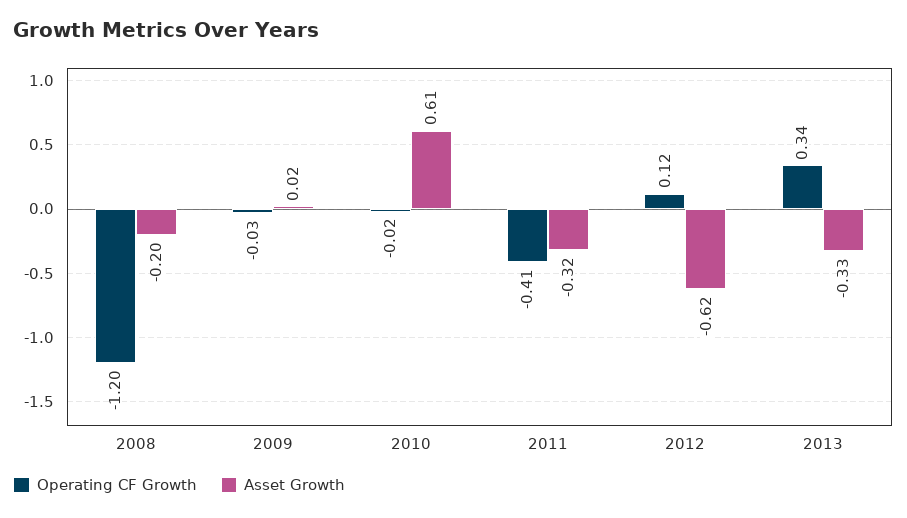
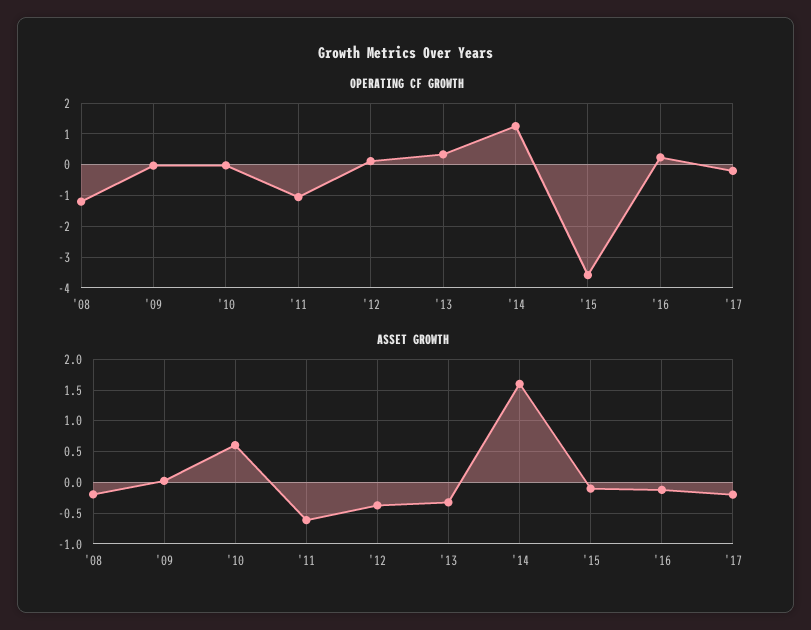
Operating CF Growth, 2011: -0.41 -> -1
Asset Growth, 2011: -0.32 -> -0.6
Asset Growth, 2012: -0.62 -> -0.4
Operating CF Growth, '14: none -> 1.2
Operating CF Growth, '15: none -> -3.6
Operating CF Growth, '16: none -> 0.2
Operating CF Growth, '17: none -> -0.2
Asset Growth, '14: none -> 1.6
Asset Growth, '15: none -> -0.1
Asset Growth, '16: none -> -0.1
Asset Growth, '17: none -> -0.2

